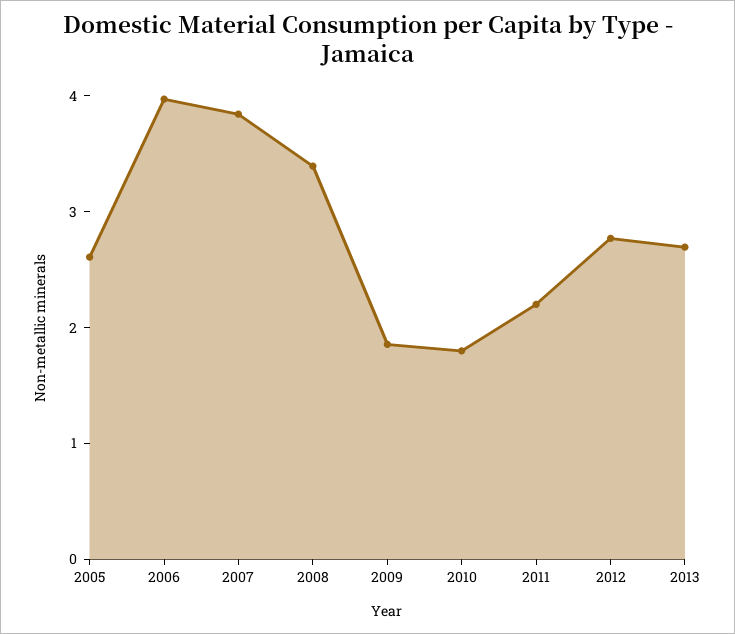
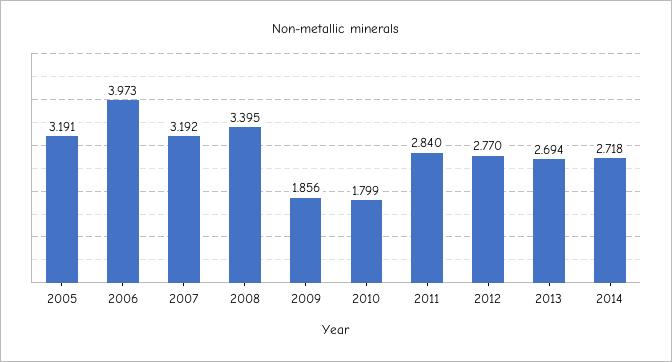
2005: 2.6 -> 3.191
2007: 3.8 -> 3.192
2011: 2.2 -> 2.84
2014: none -> 2.718

